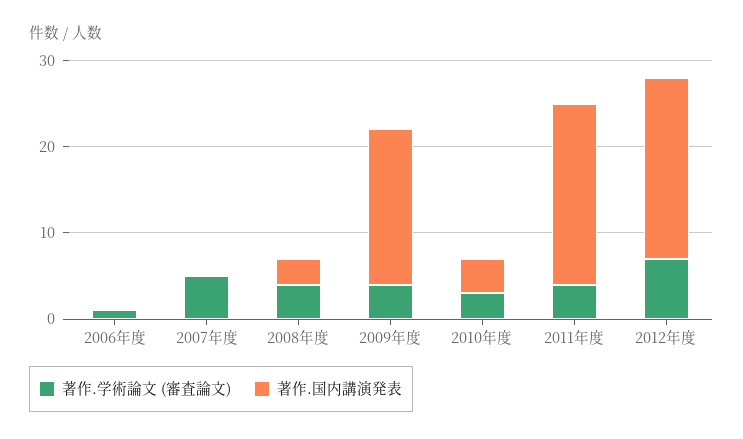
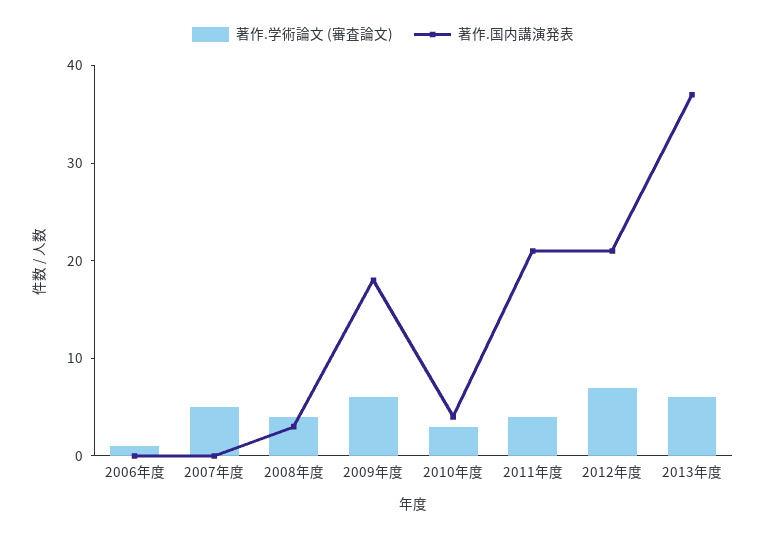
著作.学術論文 (審査論文), 2009年度: 4 -> 6
著作.学術論文 (審査論文), 2013年度: none -> 6
著作.国内講演発表, 2013年度: none -> 37

